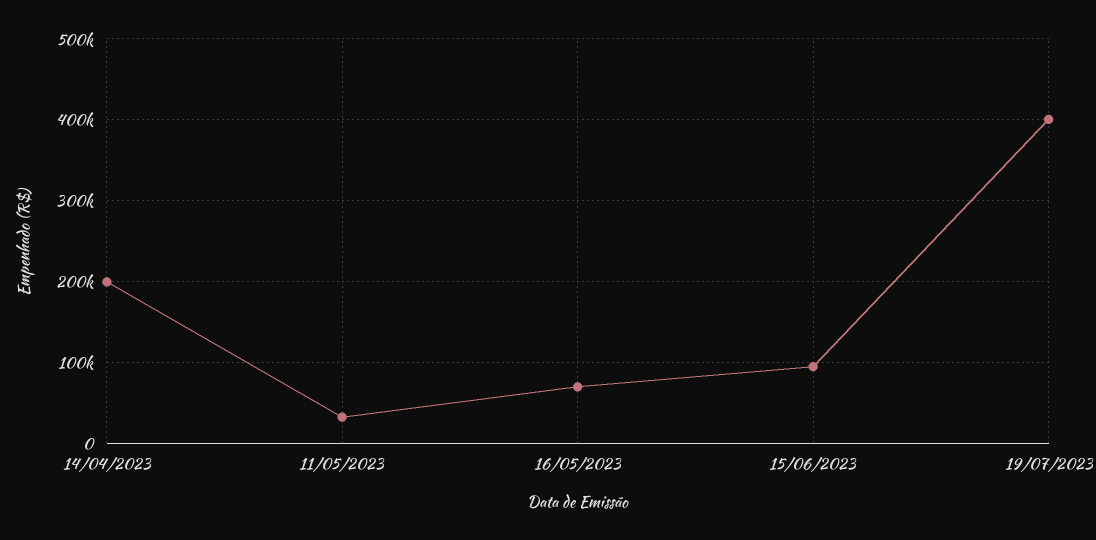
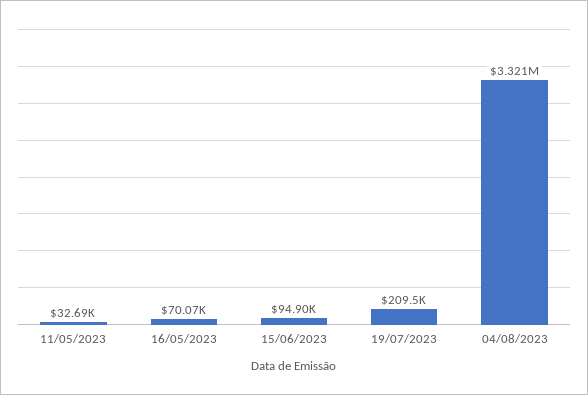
14/04/2023: 200000 -> none
19/07/2023: 400000 -> 209500
04/08/2023: none -> 3321000

